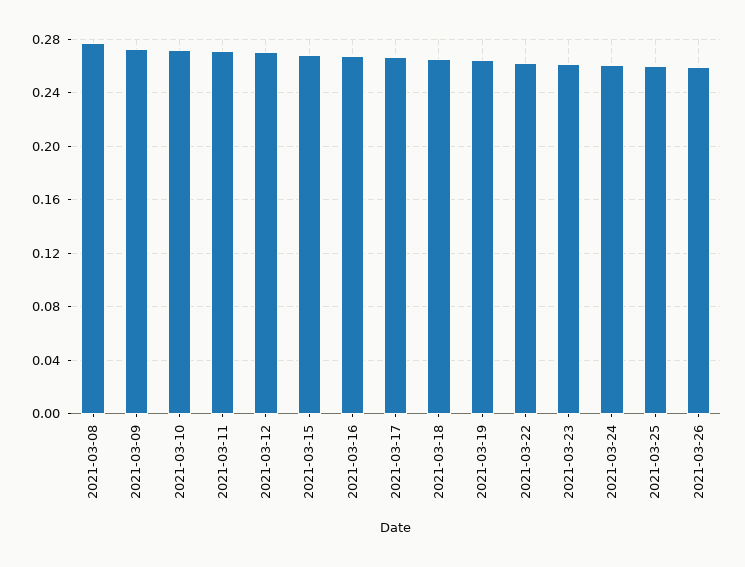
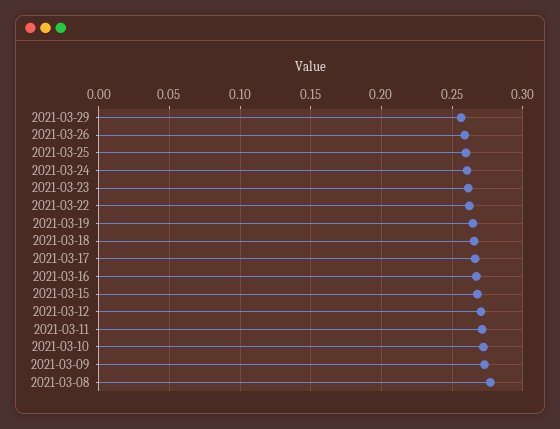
2021-03-29: none -> 0.255

